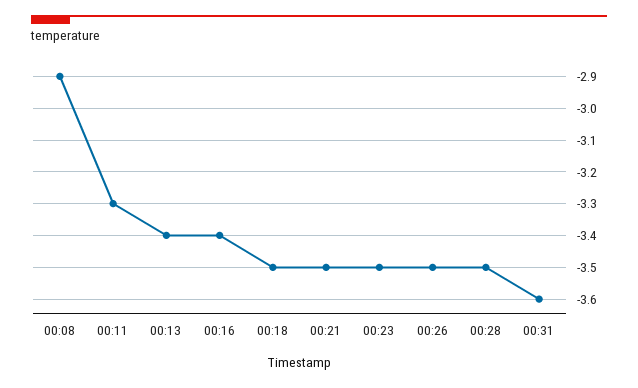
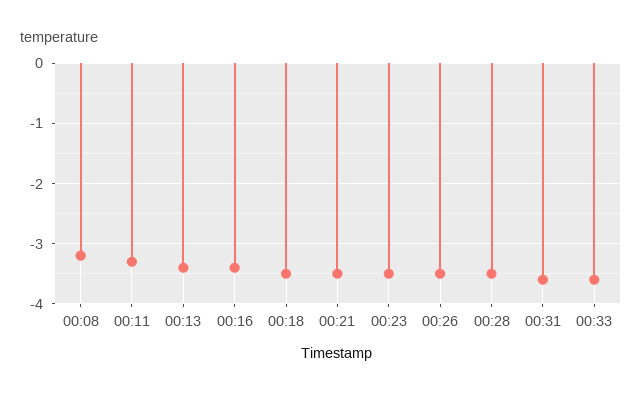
00:08: -2.9 -> -3.2
00:33: none -> -3.6

